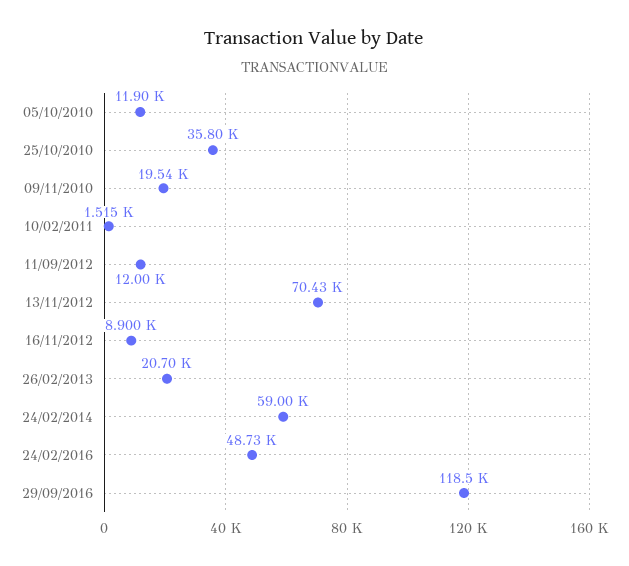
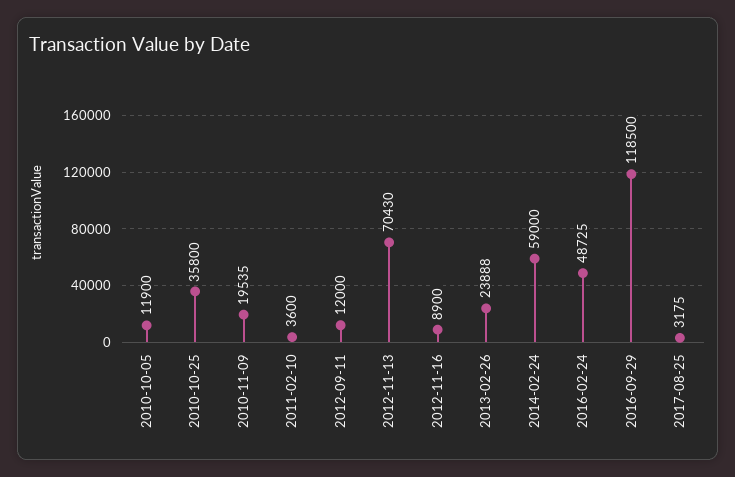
10/02/2011: 1515 -> 3600
26/02/2013: 20700 -> 23888
2017-08-25: none -> 3175

